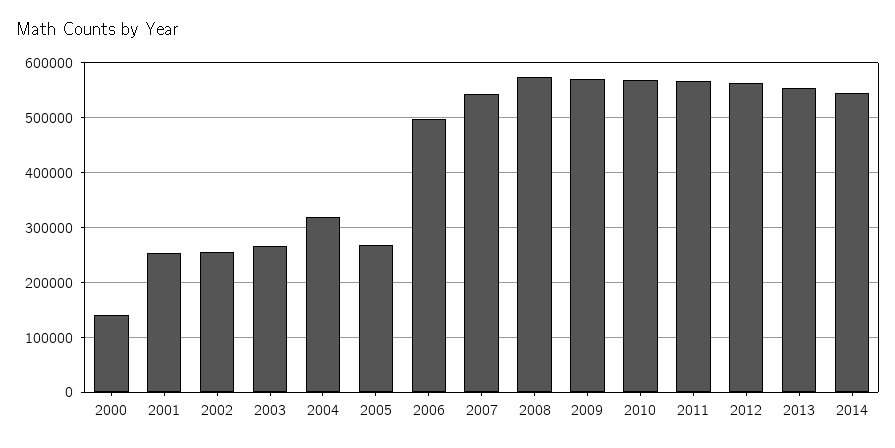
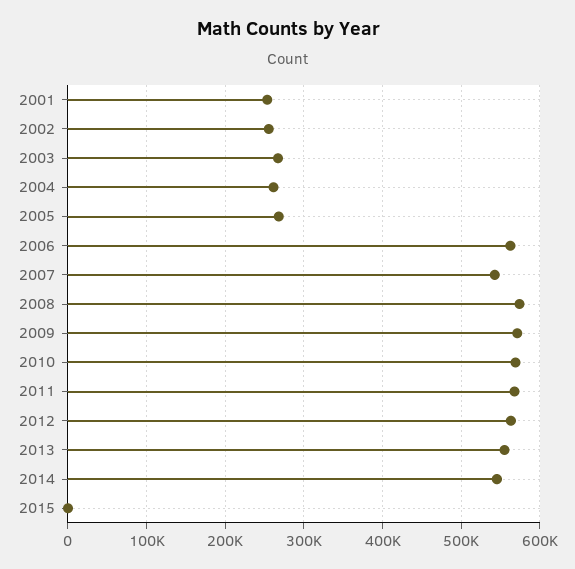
2000: 140000 -> none
2004: 320000 -> 260000
2006: 500000 -> 560000
2015: none -> 0

